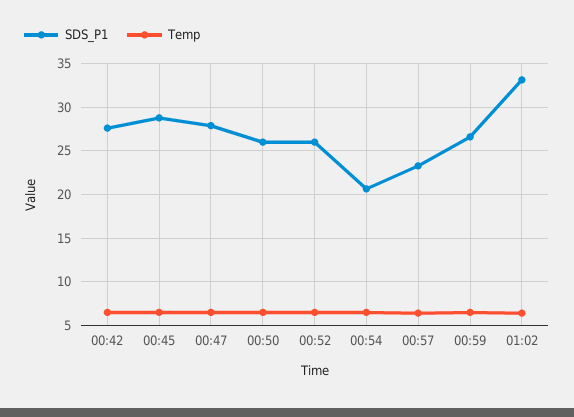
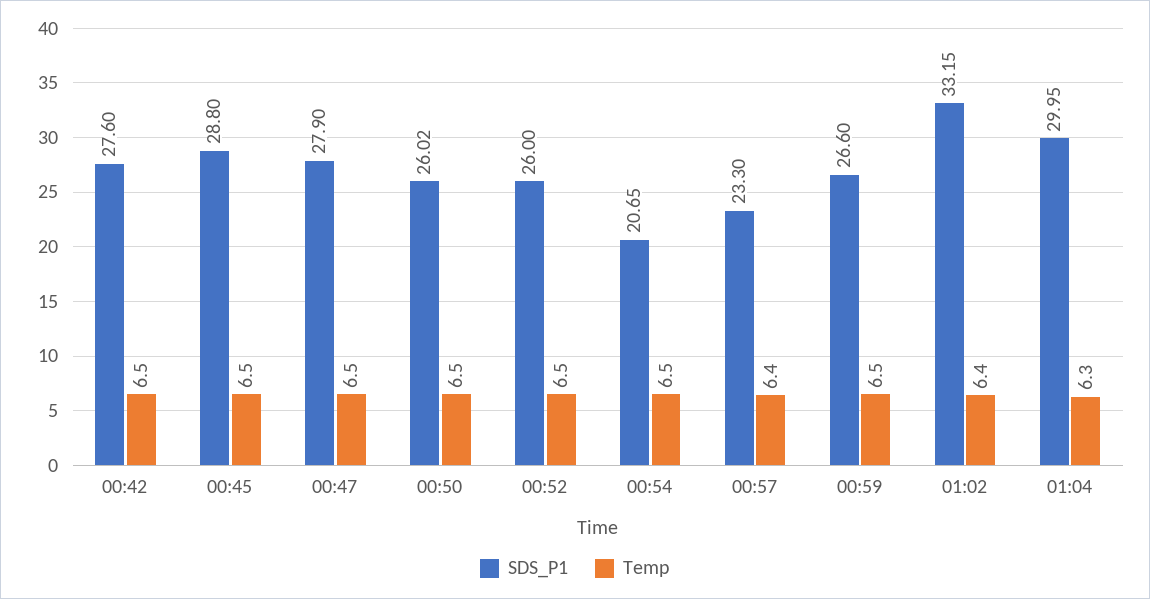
SDS_P1, 01:04: none -> 29.95
Temp, 01:04: none -> 6.3

